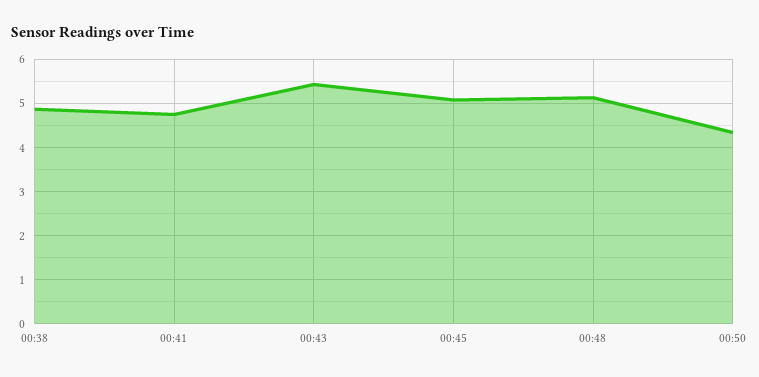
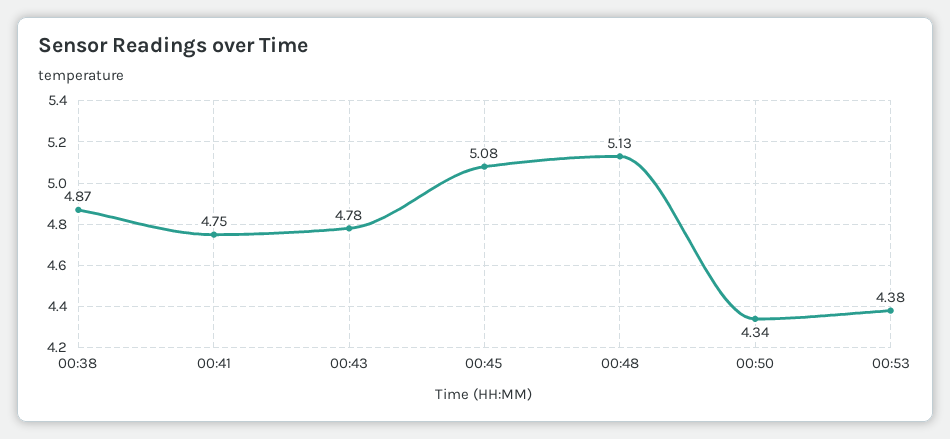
00:43: 5.4 -> 4.78
00:53: none -> 4.38

